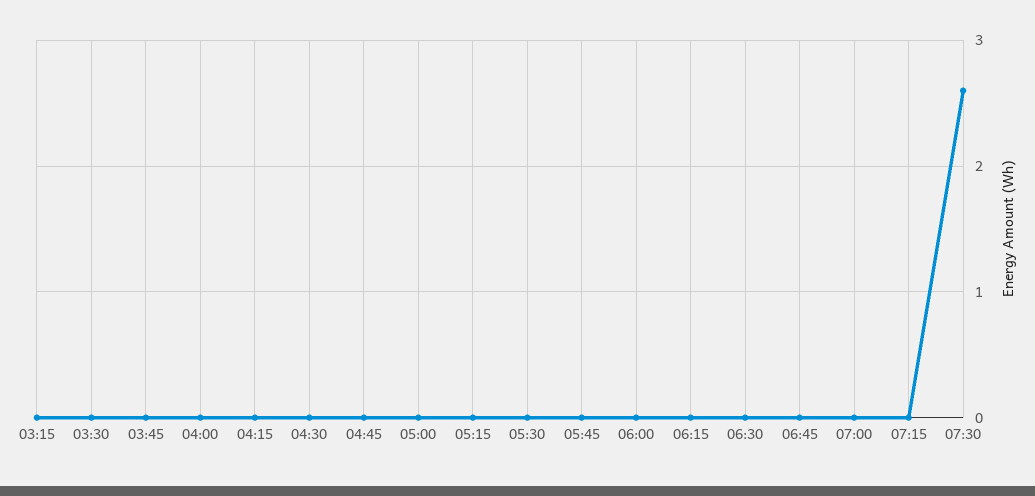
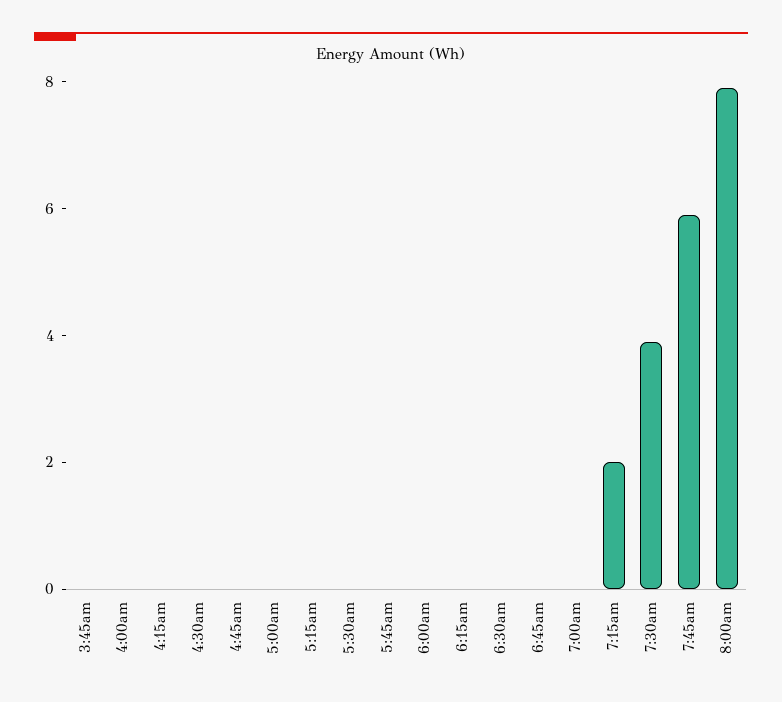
03:15: 0 -> none
03:30: 0 -> none
07:15: 0 -> 2
07:30: 2.6 -> 4
7:45am: none -> 6
8:00am: none -> 8

